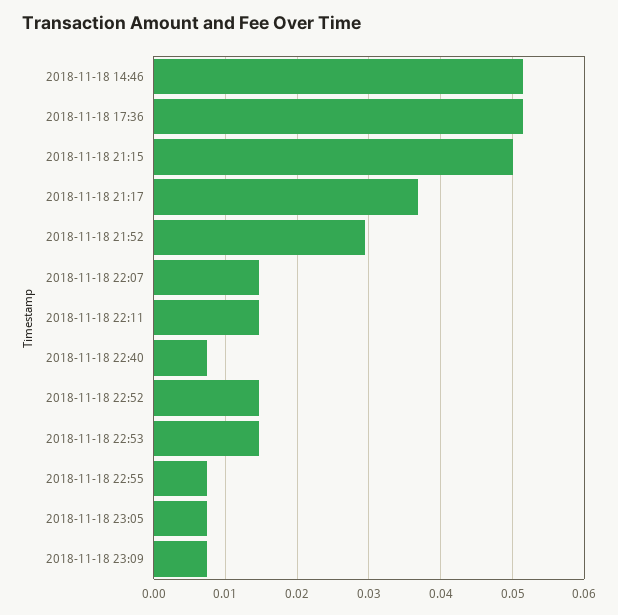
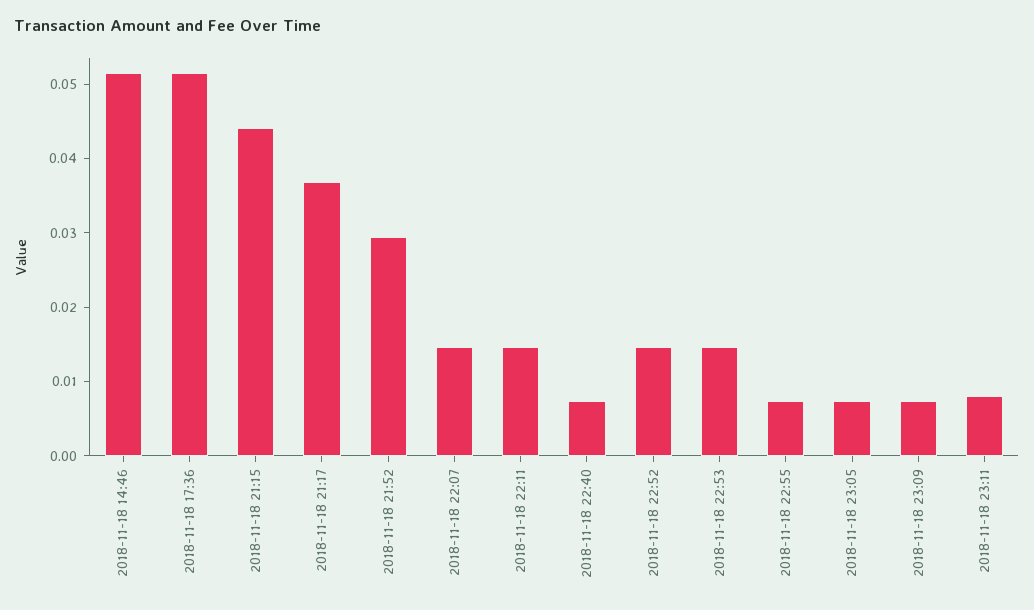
2018-11-18 21:15: 0.05 -> 0.044
2018-11-18 23:11: none -> 0.008

